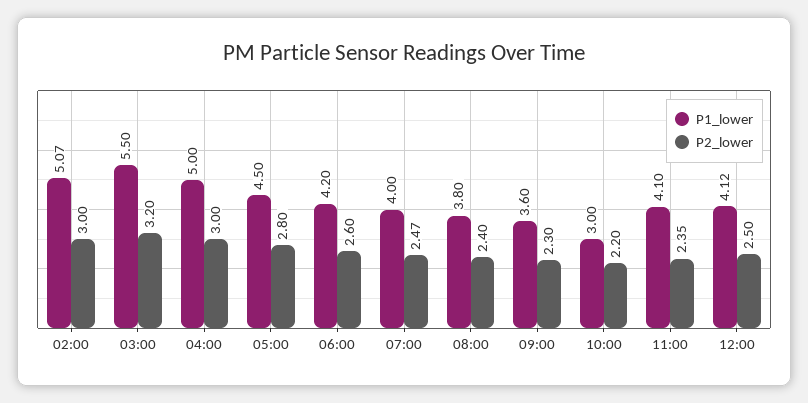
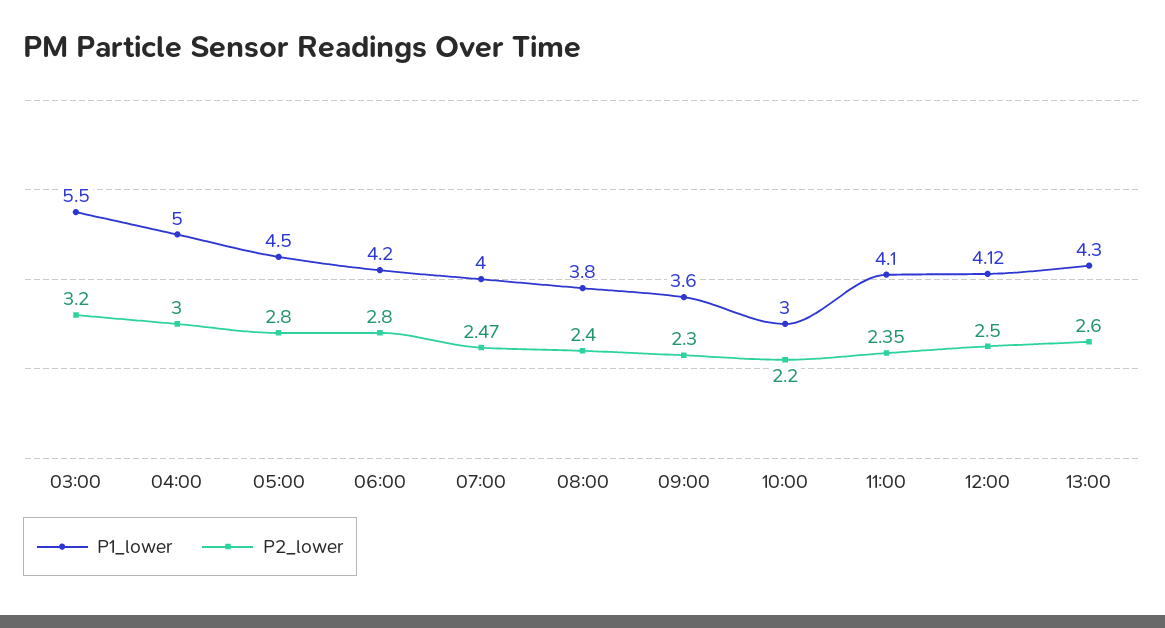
P1_lower, 02:00: 5.07 -> none
P2_lower, 02:00: 3 -> none
P2_lower, 06:00: 2.6 -> 2.8
P1_lower, 13:00: none -> 4.3
P2_lower, 13:00: none -> 2.6

